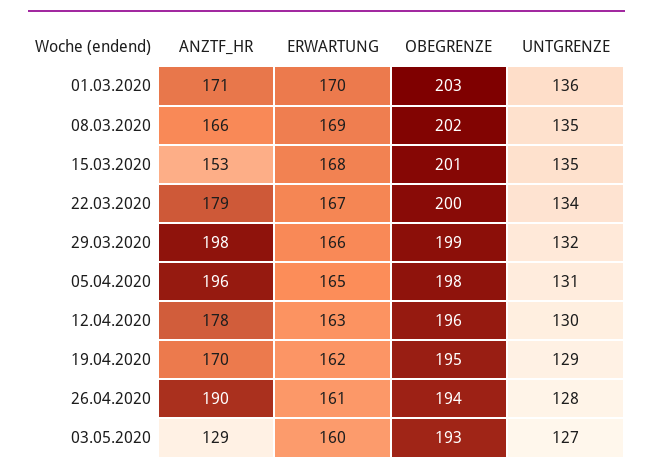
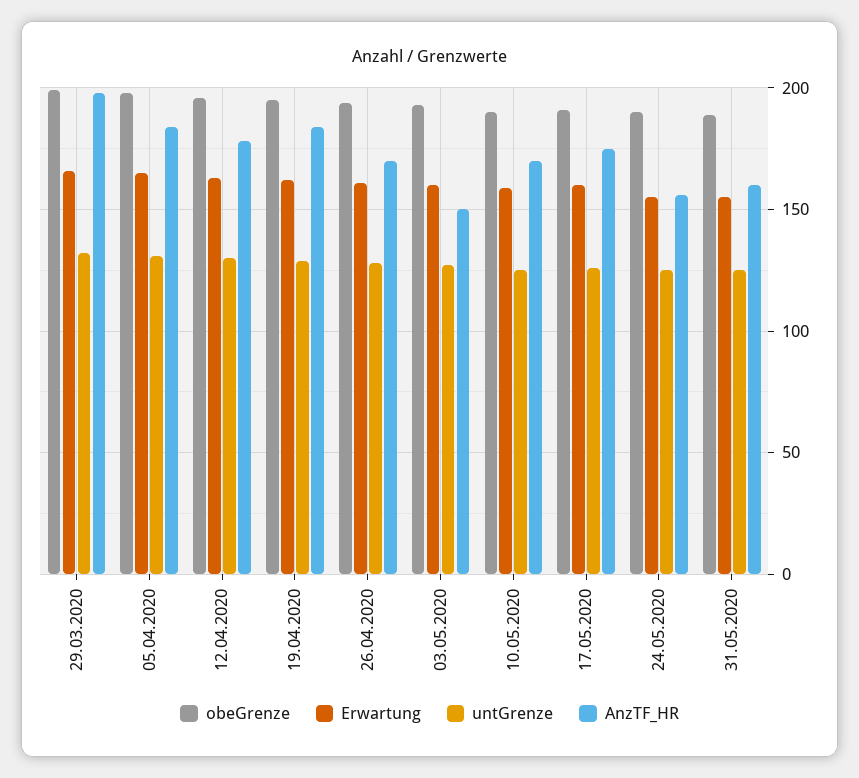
ANZTF_HR, 01.03.2020: 171 -> none
ERWARTUNG, 01.03.2020: 170 -> none
OBEGRENZE, 01.03.2020: 203 -> none
UNTGRENZE, 01.03.2020: 136 -> none
ANZTF_HR, 08.03.2020: 166 -> none
ERWARTUNG, 08.03.2020: 169 -> none
OBEGRENZE, 08.03.2020: 202 -> none
UNTGRENZE, 08.03.2020: 135 -> none
ANZTF_HR, 15.03.2020: 153 -> none
ERWARTUNG, 15.03.2020: 168 -> none
OBEGRENZE, 15.03.2020: 201 -> none
UNTGRENZE, 15.03.2020: 135 -> none
ANZTF_HR, 22.03.2020: 179 -> none
ERWARTUNG, 22.03.2020: 167 -> none
OBEGRENZE, 22.03.2020: 200 -> none
UNTGRENZE, 22.03.2020: 134 -> none
ANZTF_HR, 05.04.2020: 196 -> 185
ANZTF_HR, 19.04.2020: 170 -> 185
ANZTF_HR, 26.04.2020: 190 -> 170
ANZTF_HR, 03.05.2020: 129 -> 150
OBEGRENZE, 10.05.2020: none -> 190
ERWARTUNG, 10.05.2020: none -> 160
UNTGRENZE, 10.05.2020: none -> 125
ANZTF_HR, 10.05.2020: none -> 170
OBEGRENZE, 17.05.2020: none -> 190
ERWARTUNG, 17.05.2020: none -> 160
UNTGRENZE, 17.05.2020: none -> 125
ANZTF_HR, 17.05.2020: none -> 175
OBEGRENZE, 24.05.2020: none -> 190
ERWARTUNG, 24.05.2020: none -> 155
UNTGRENZE, 24.05.2020: none -> 125
ANZTF_HR, 24.05.2020: none -> 155
OBEGRENZE, 31.05.2020: none -> 190
ERWARTUNG, 31.05.2020: none -> 155
UNTGRENZE, 31.05.2020: none -> 125
ANZTF_HR, 31.05.2020: none -> 160

